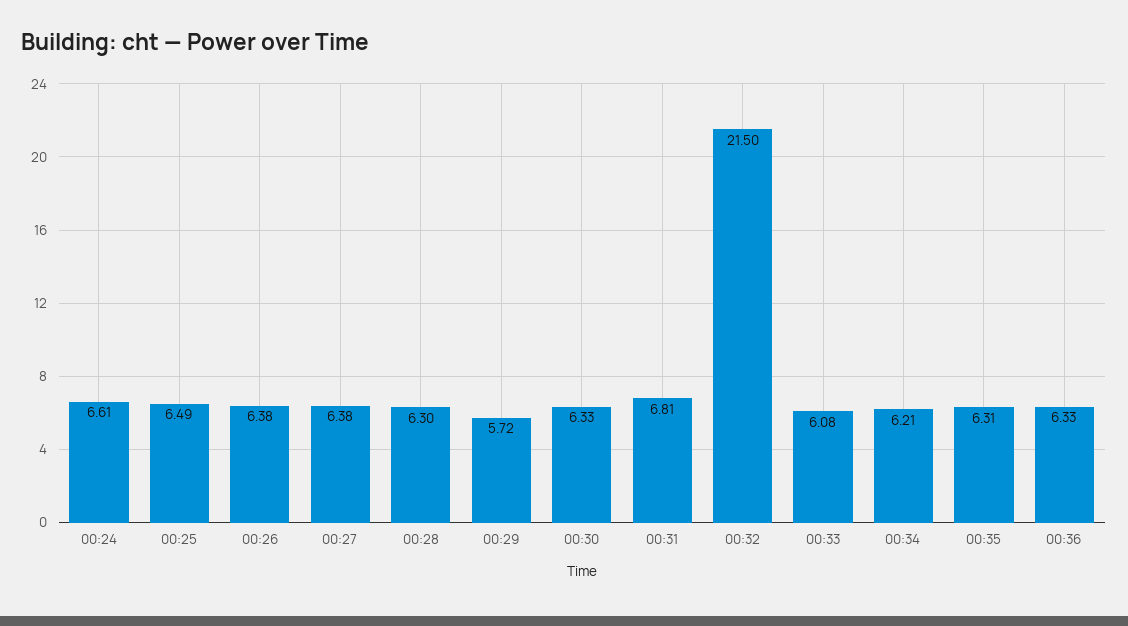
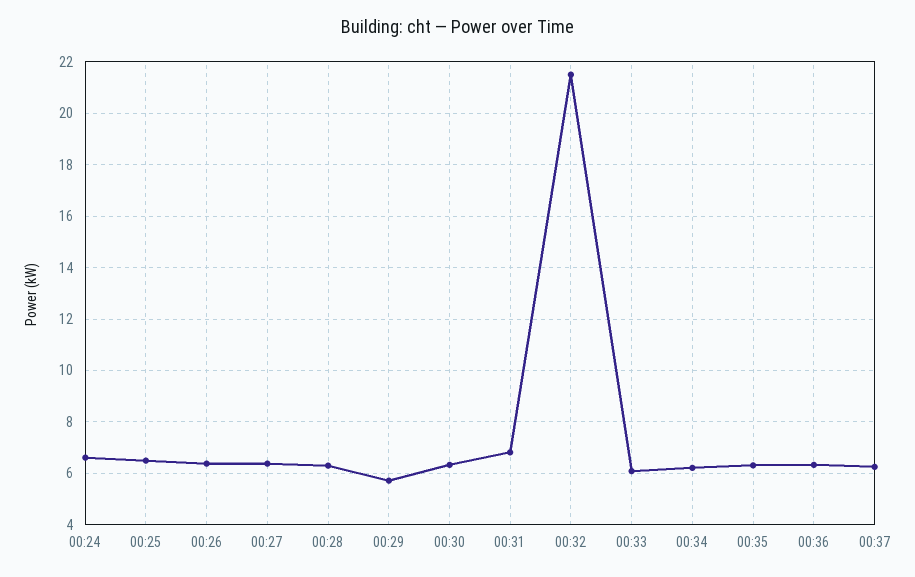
00:37: none -> 6.25

